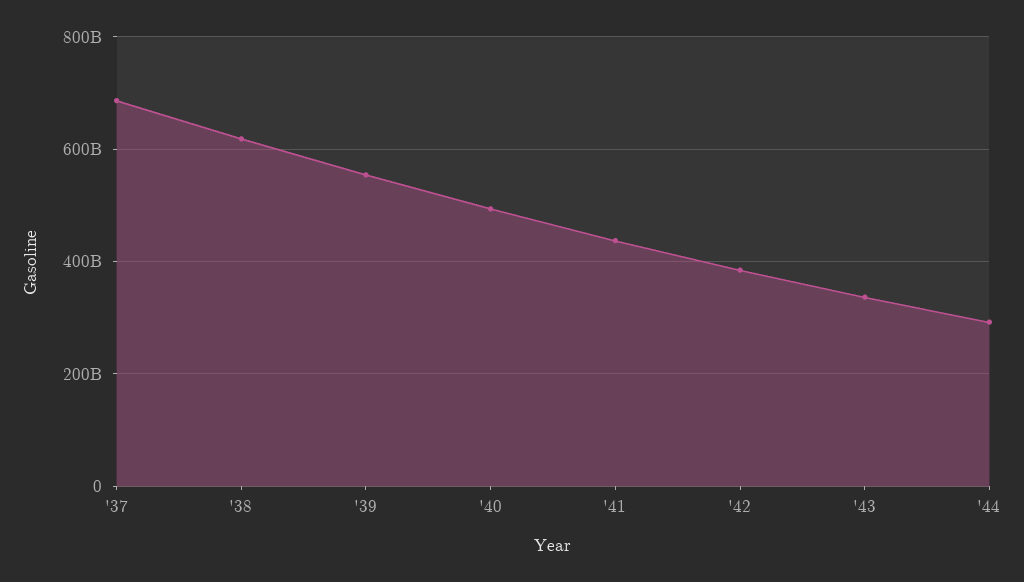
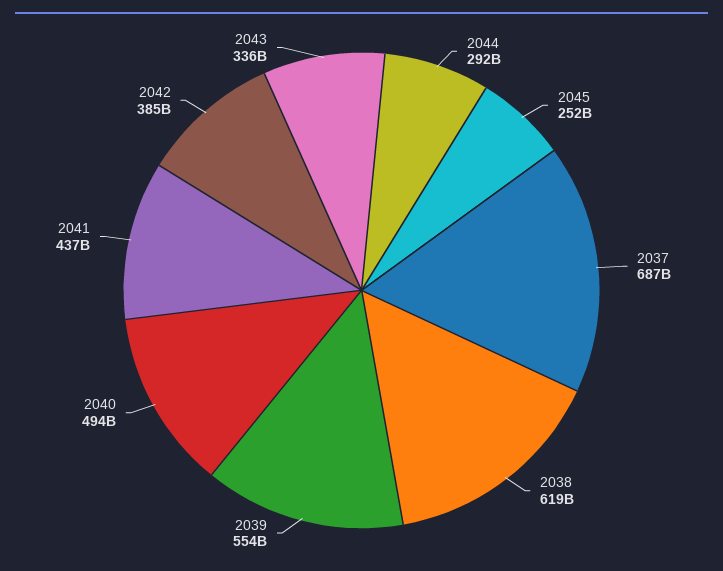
2045: none -> 252000000000

